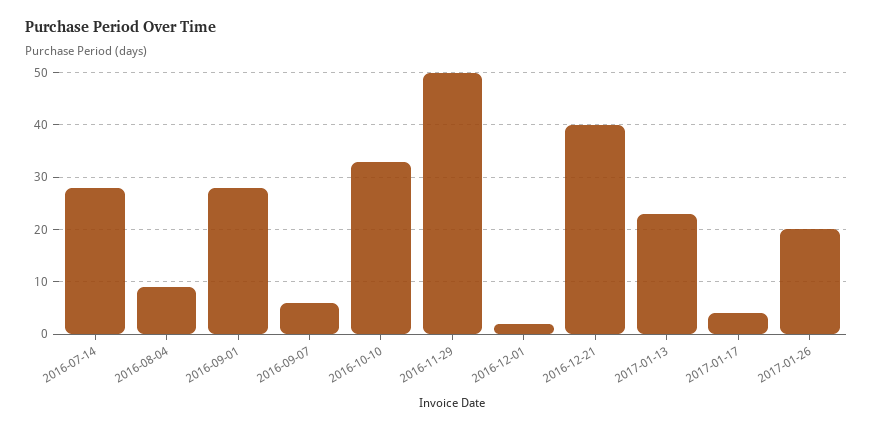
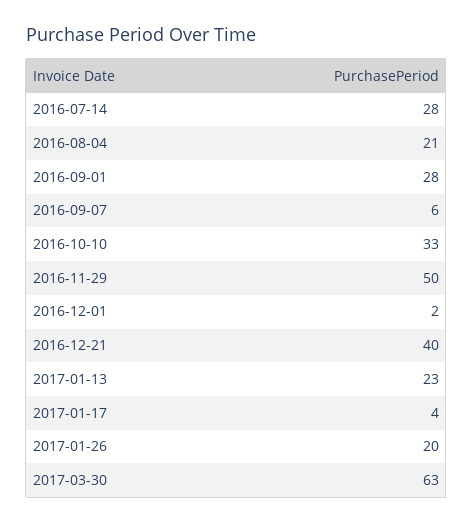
2016-08-04: 10 -> 21
2017-03-30: none -> 63

